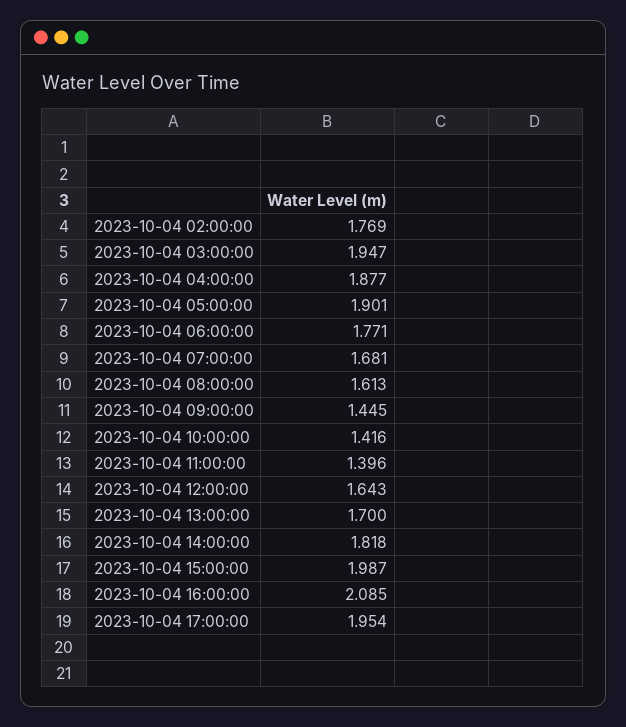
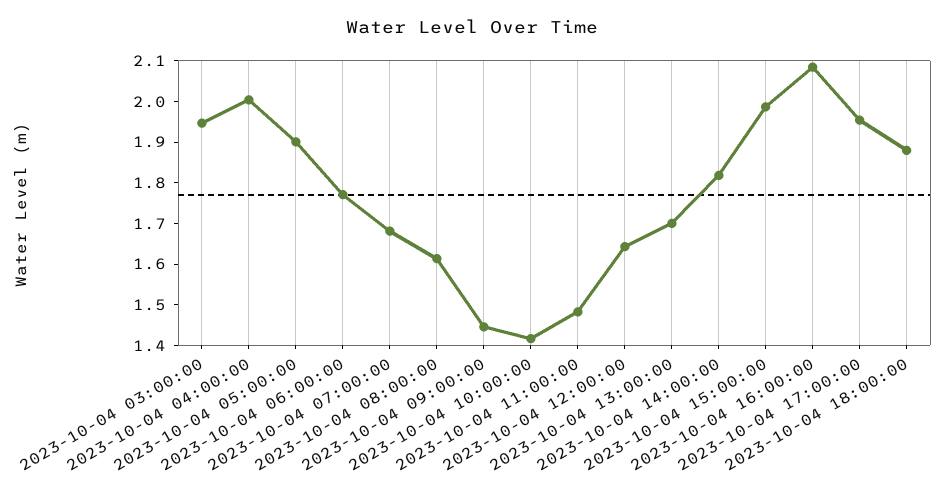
2023-10-04 02:00:00: 1.769 -> none
2023-10-04 04:00:00: 1.877 -> 2
2023-10-04 11:00:00: 1.396 -> 1.48
2023-10-04 18:00:00: none -> 1.88

